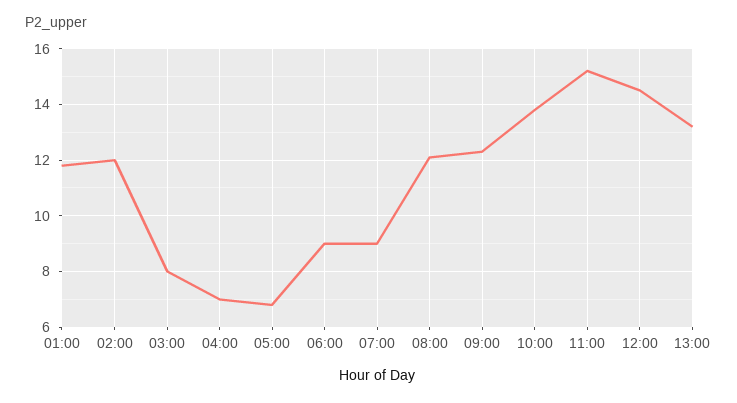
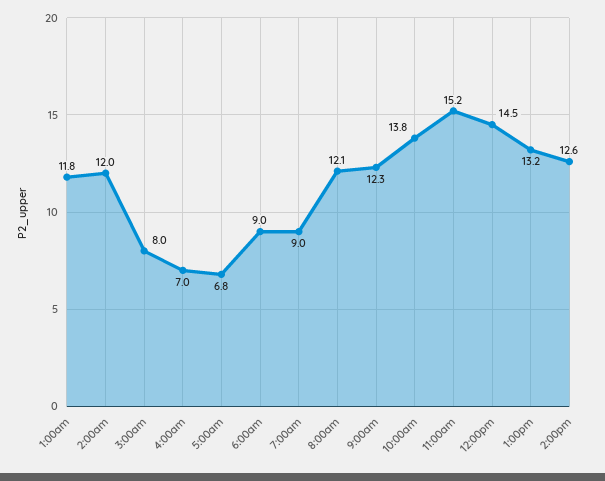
2:00pm: none -> 12.6

